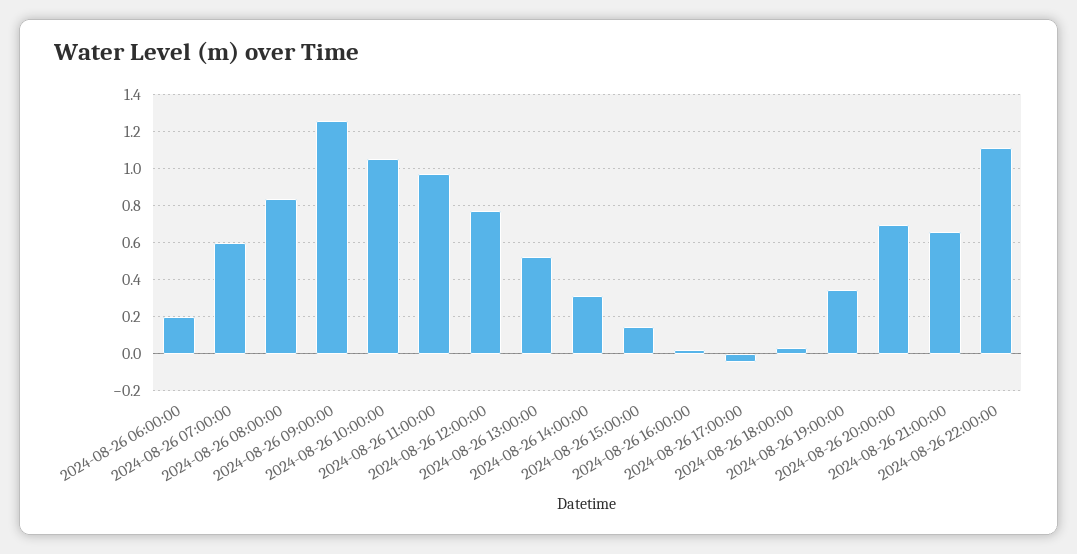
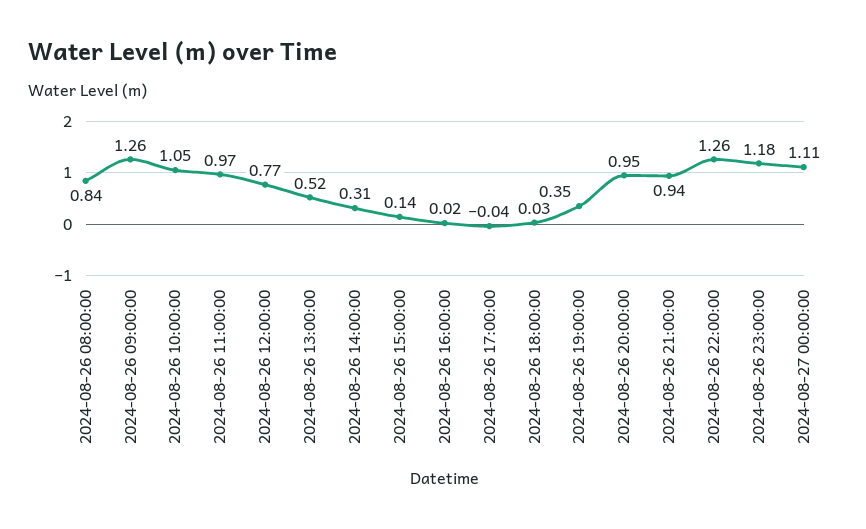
2024-08-26 06:00:00: 0.2 -> none
2024-08-26 07:00:00: 0.6 -> none
2024-08-26 20:00:00: 0.7 -> 0.95
2024-08-26 21:00:00: 0.65 -> 0.94
2024-08-26 22:00:00: 1.1 -> 1.26
2024-08-26 23:00:00: none -> 1.18
2024-08-27 00:00:00: none -> 1.11

